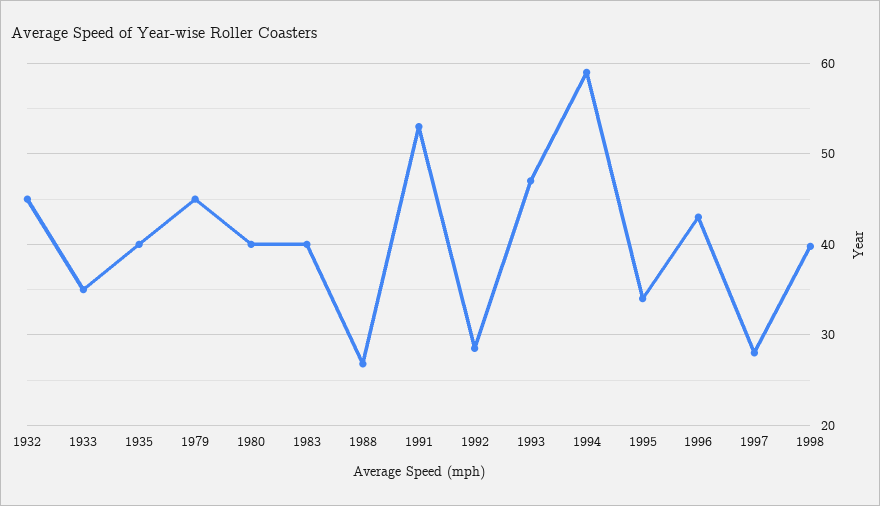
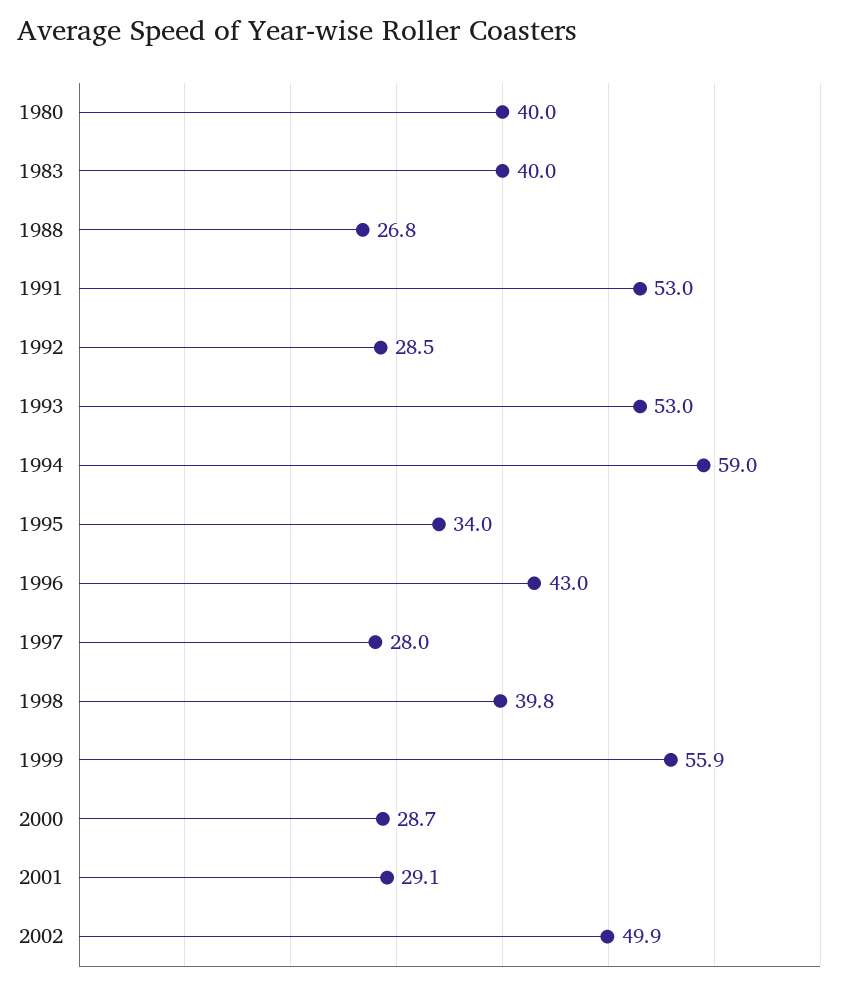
1932: 45 -> none
1933: 35 -> none
1935: 40 -> none
1979: 45 -> none
1993: 47 -> 53
1999: none -> 55.9
2000: none -> 28.7
2001: none -> 29.1
2002: none -> 49.9

